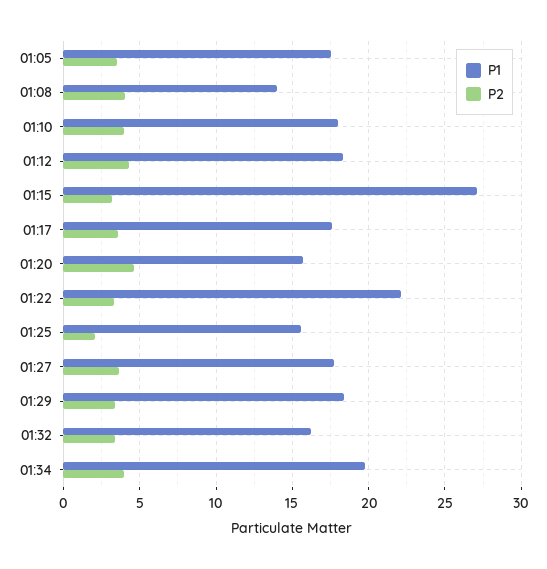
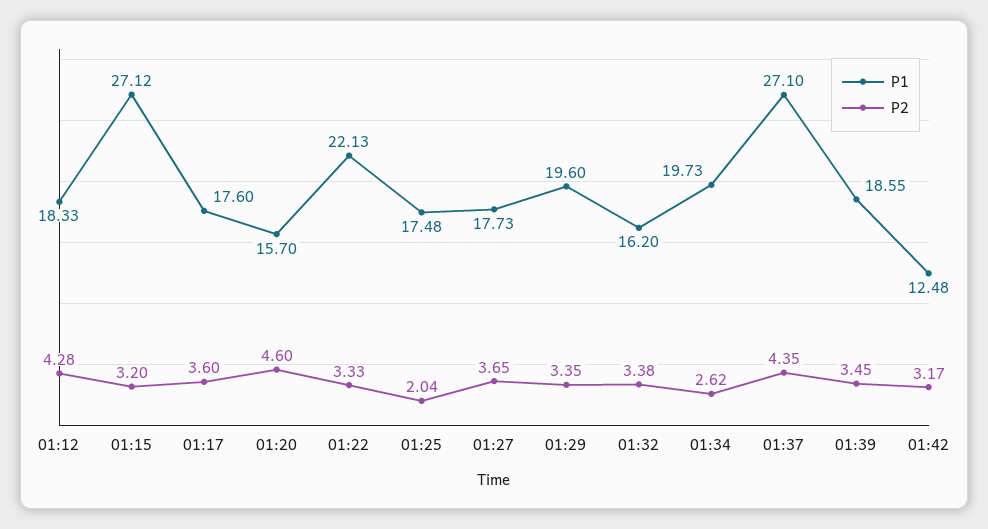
P1, 01:05: 17.5 -> none
P2, 01:05: 3.5 -> none
P1, 01:08: 14 -> none
P2, 01:08: 4 -> none
P1, 01:10: 18 -> none
P2, 01:10: 4 -> none
P1, 01:25: 15.5 -> 17.48
P1, 01:29: 18.5 -> 19.6
P2, 01:34: 4 -> 2.62
P1, 01:37: none -> 27.1
P2, 01:37: none -> 4.35
P1, 01:39: none -> 18.55
P2, 01:39: none -> 3.45
P1, 01:42: none -> 12.48
P2, 01:42: none -> 3.17

